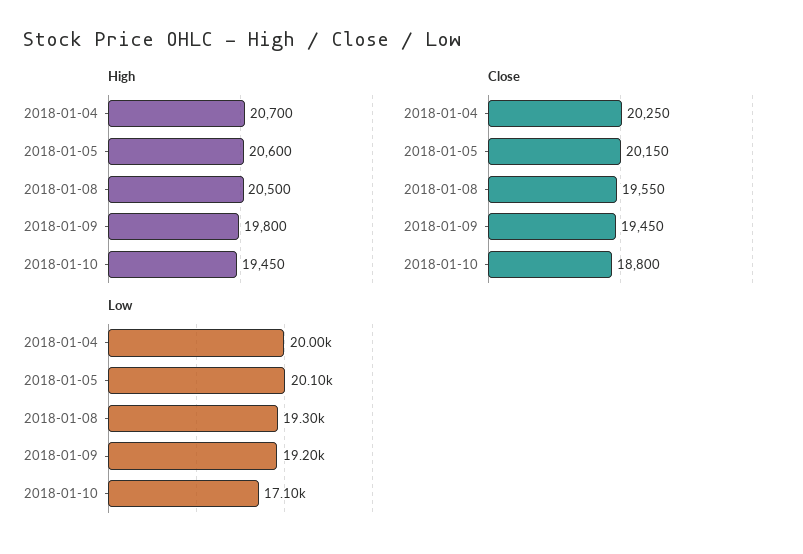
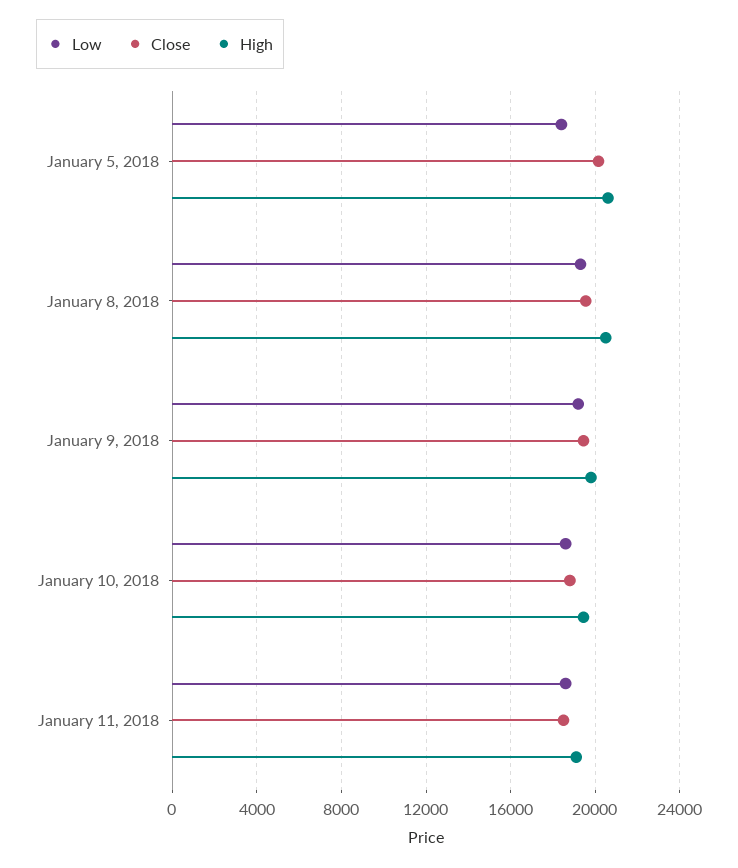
High, 2018-01-04: 20700 -> none
Close, 2018-01-04: 20250 -> none
Low, 2018-01-04: 20000 -> none
Low, 2018-01-05: 20100 -> 18500
Low, 2018-01-10: 17100 -> 18500
Low, January 11, 2018: none -> 18500
Close, January 11, 2018: none -> 18500
High, January 11, 2018: none -> 19000

